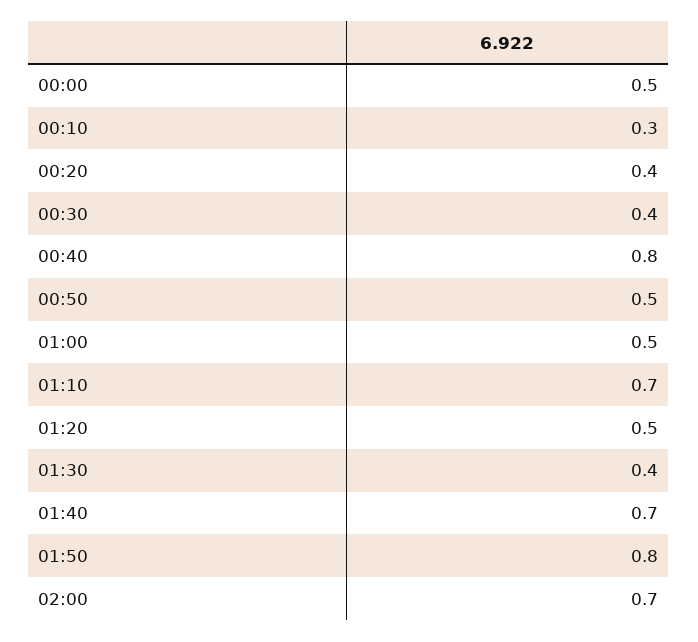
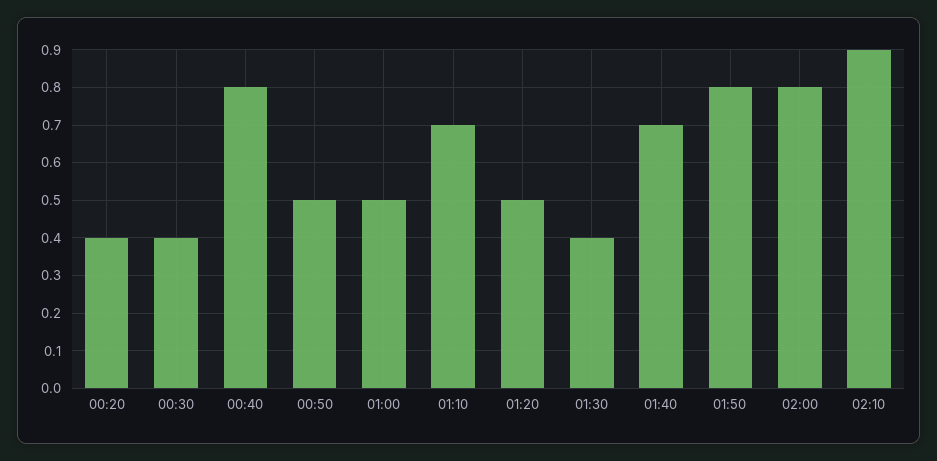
00:00: 0.5 -> none
00:10: 0.3 -> none
02:00: 0.7 -> 0.8
02:10: none -> 0.9

